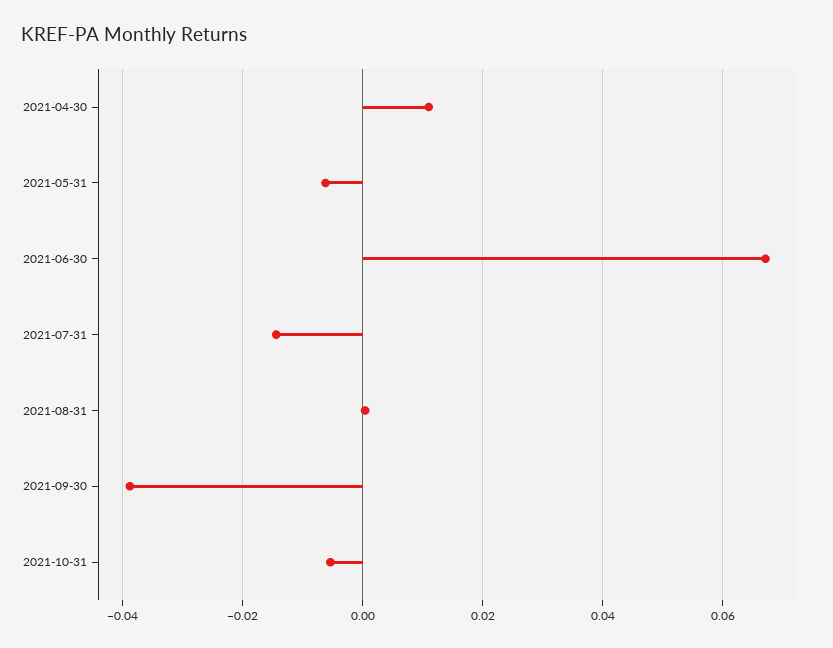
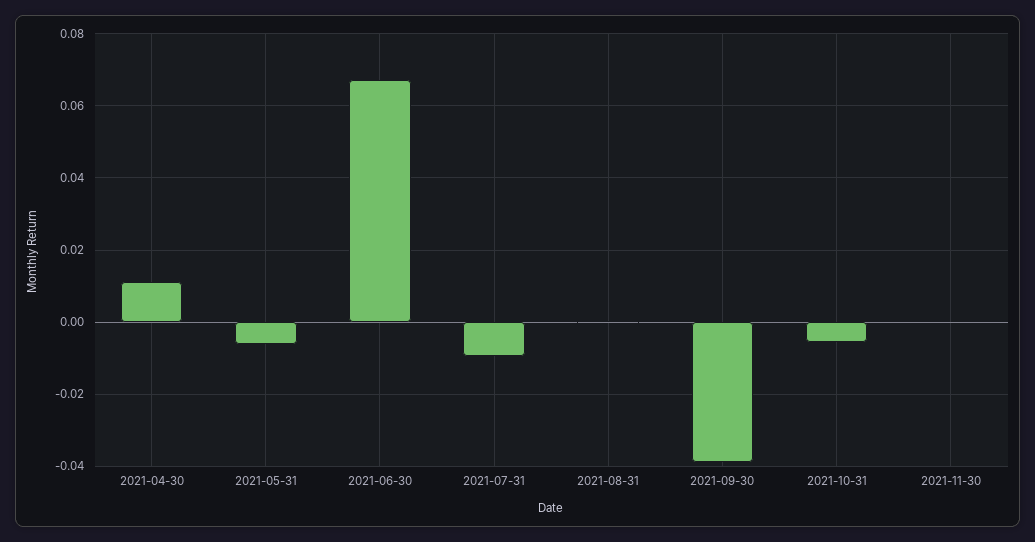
2021-07-31: -0.014 -> -0.01
2021-11-30: none -> 0

